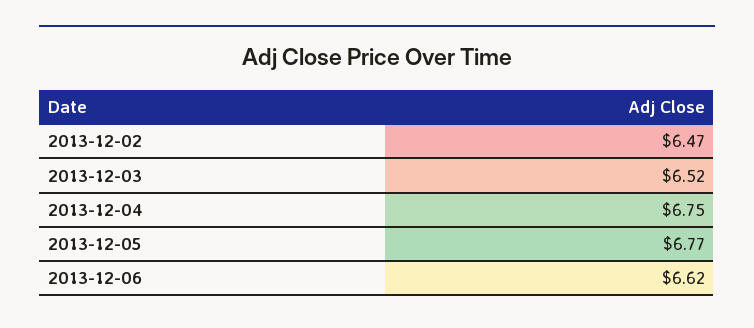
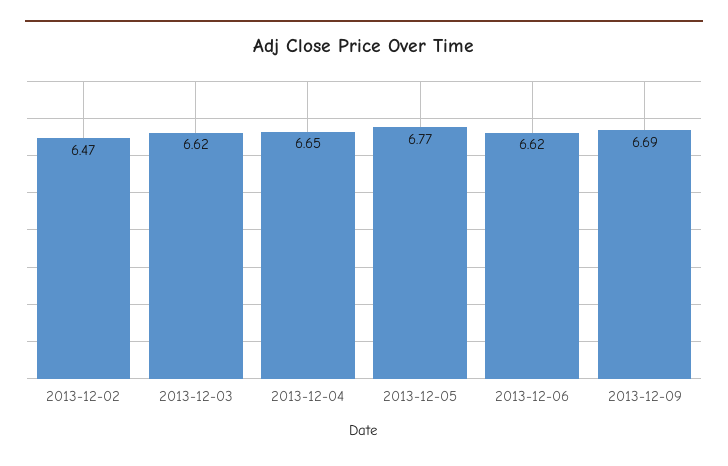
2013-12-03: 6.52 -> 6.62
2013-12-04: 6.75 -> 6.65
2013-12-09: none -> 6.69

